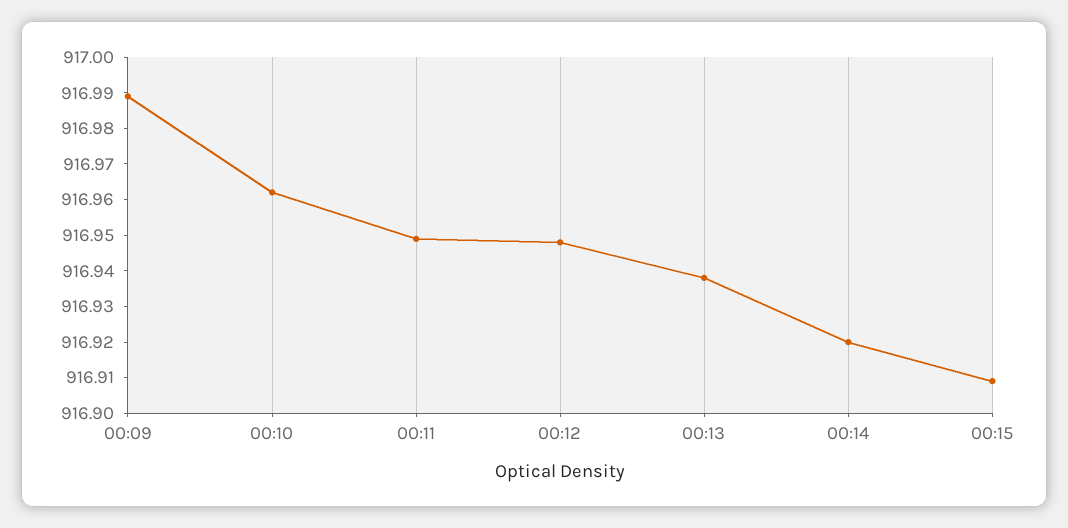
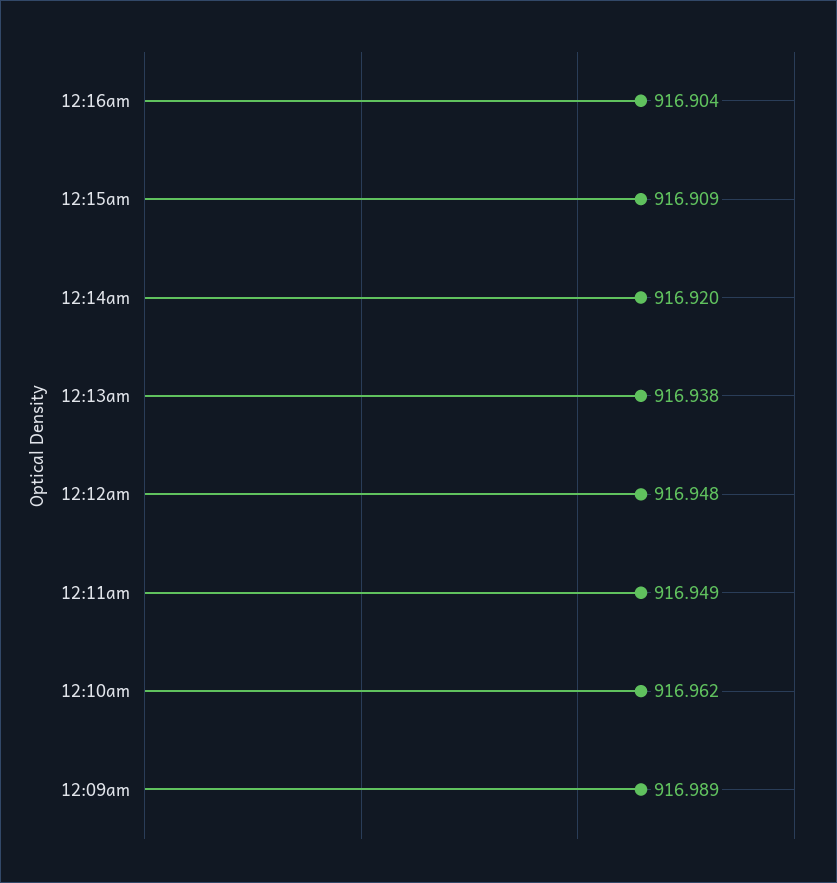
12:16am: none -> 916.904

